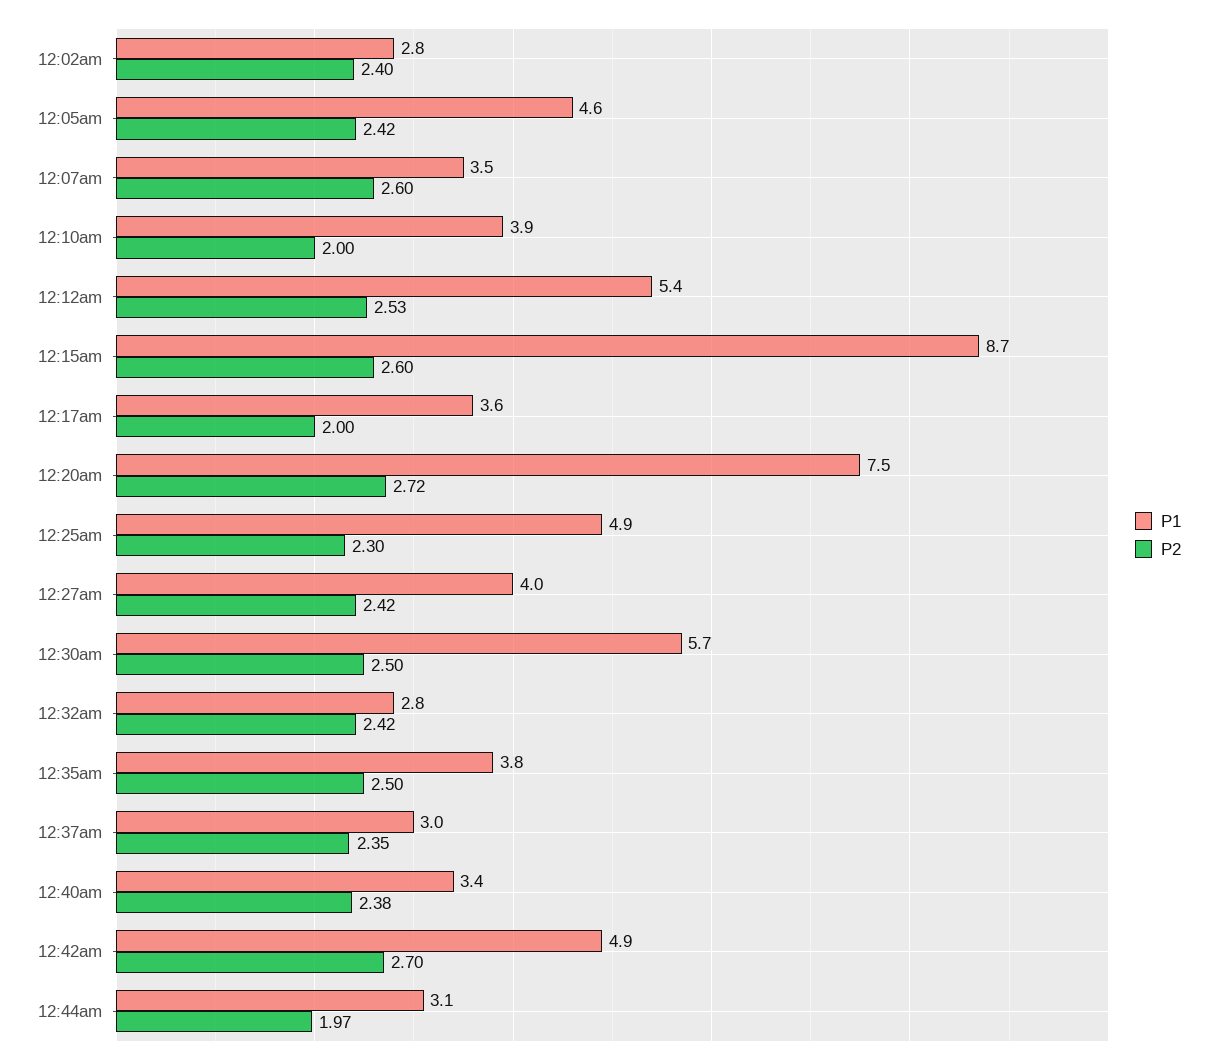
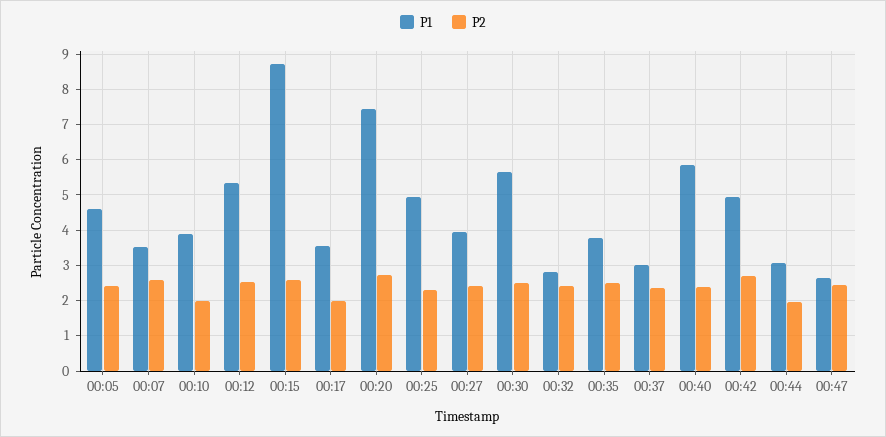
P1, 12:02am: 2.8 -> none
P2, 12:02am: 2.4 -> none
P1, 12:40am: 3.4 -> 5.8
P1, 00:47: none -> 2.6
P2, 00:47: none -> 2.4

